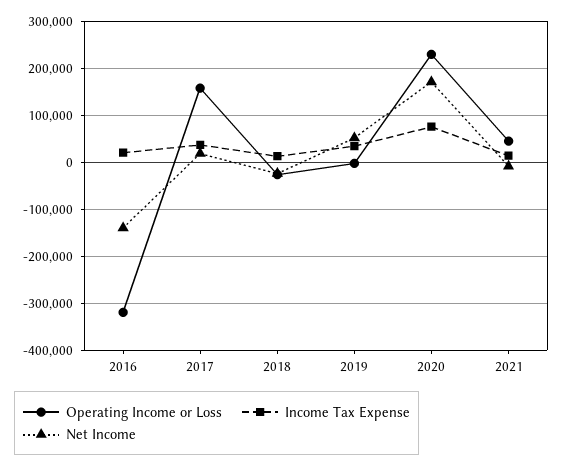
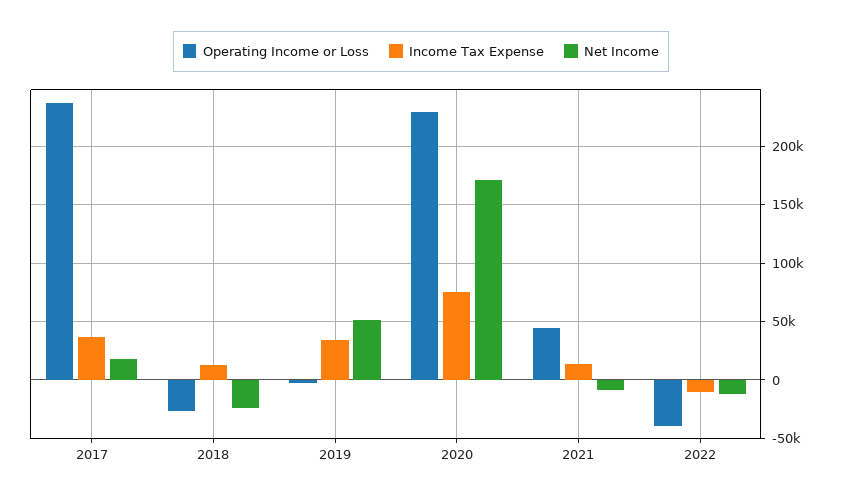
Operating Income or Loss, 2016: -320000 -> none
Income Tax Expense, 2016: 20000 -> none
Net Income, 2016: -140000 -> none
Operating Income or Loss, 2017: 160000 -> 240000
Operating Income or Loss, 2022: none -> -40000
Income Tax Expense, 2022: none -> -10000
Net Income, 2022: none -> -10000

